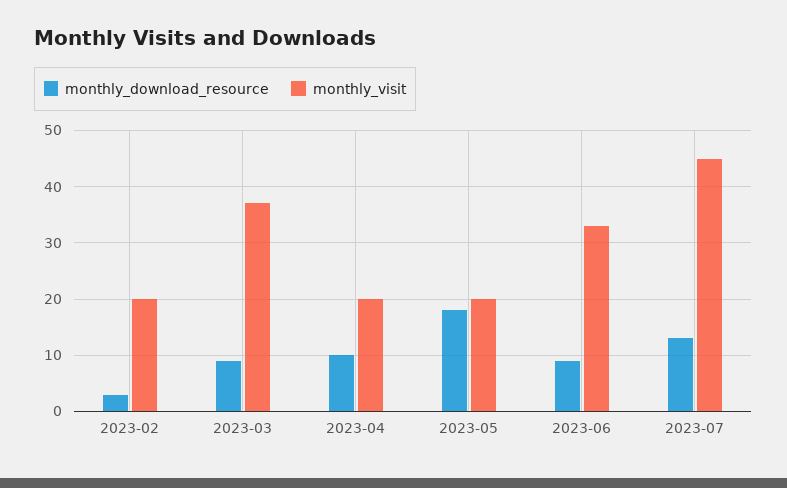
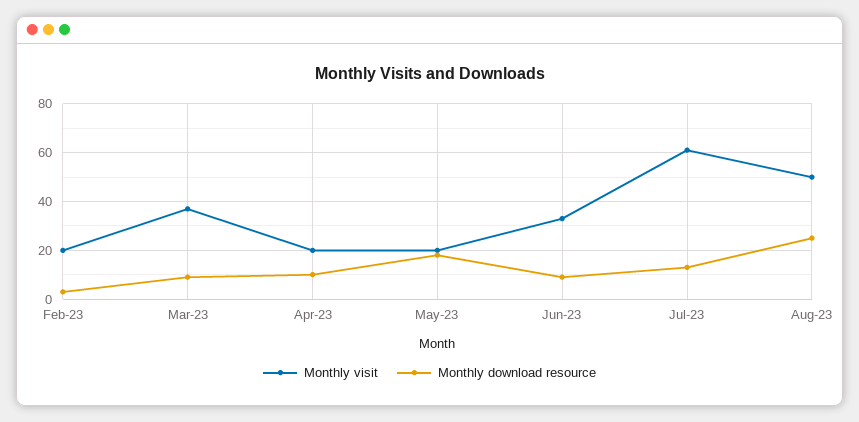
monthly_visit, 2023-07: 45 -> 60
monthly_visit, Aug-23: none -> 50
monthly_download_resource, Aug-23: none -> 25

